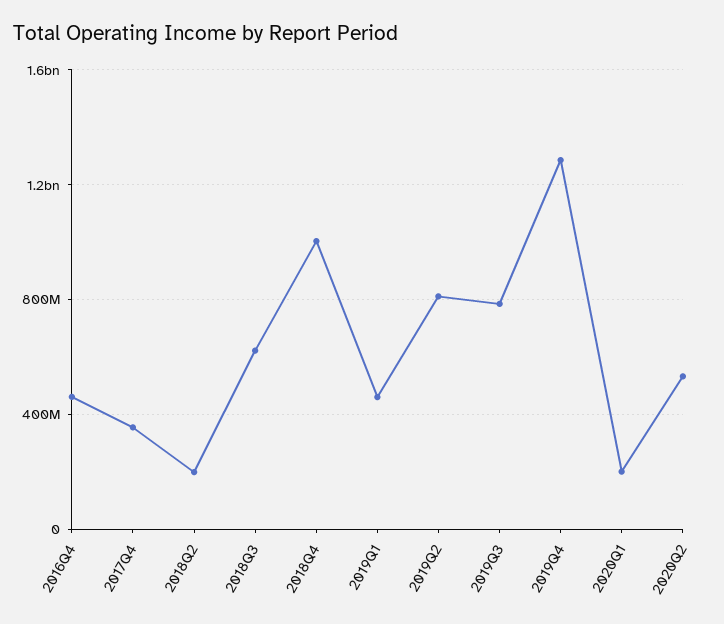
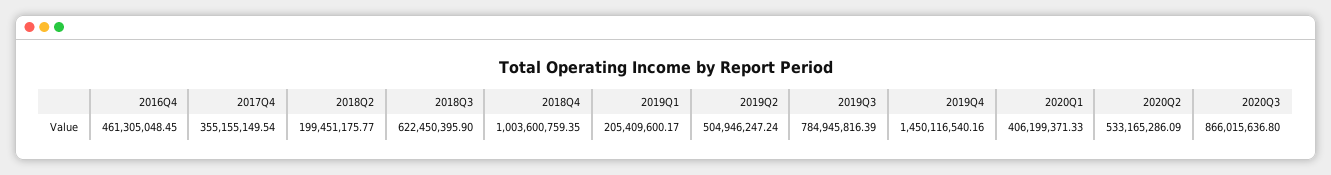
2019Q1: 450000000 -> 205409600.17
2019Q2: 800000000 -> 504946247.24
2019Q4: 1300000000 -> 1450116540.16
2020Q1: 200000000 -> 406199371.33
2020Q3: none -> 866015636.8

